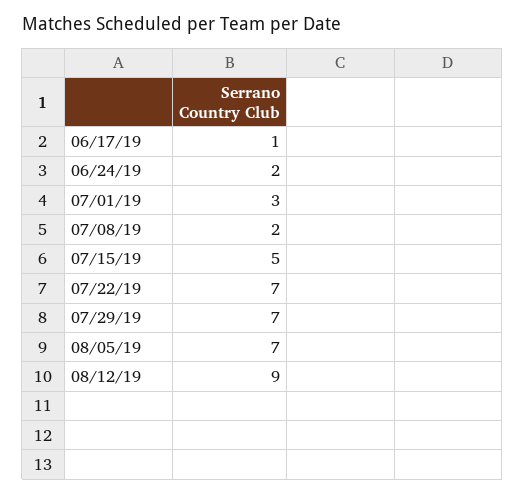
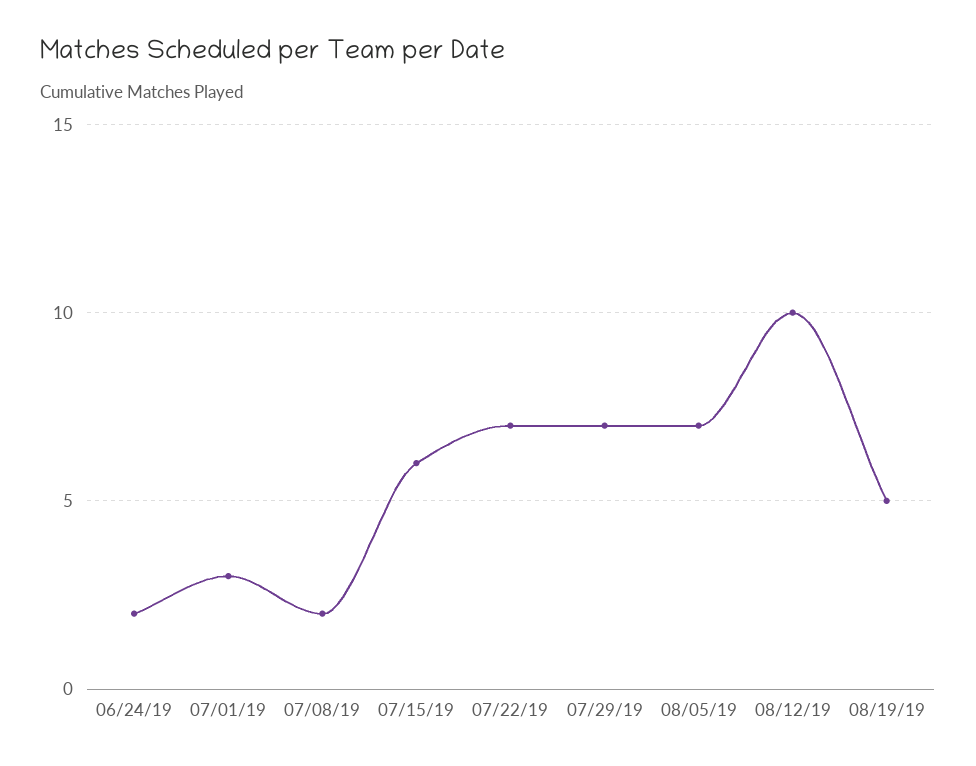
06/17/19: 1 -> none
07/15/19: 5 -> 6
08/12/19: 9 -> 10
08/19/19: none -> 5

